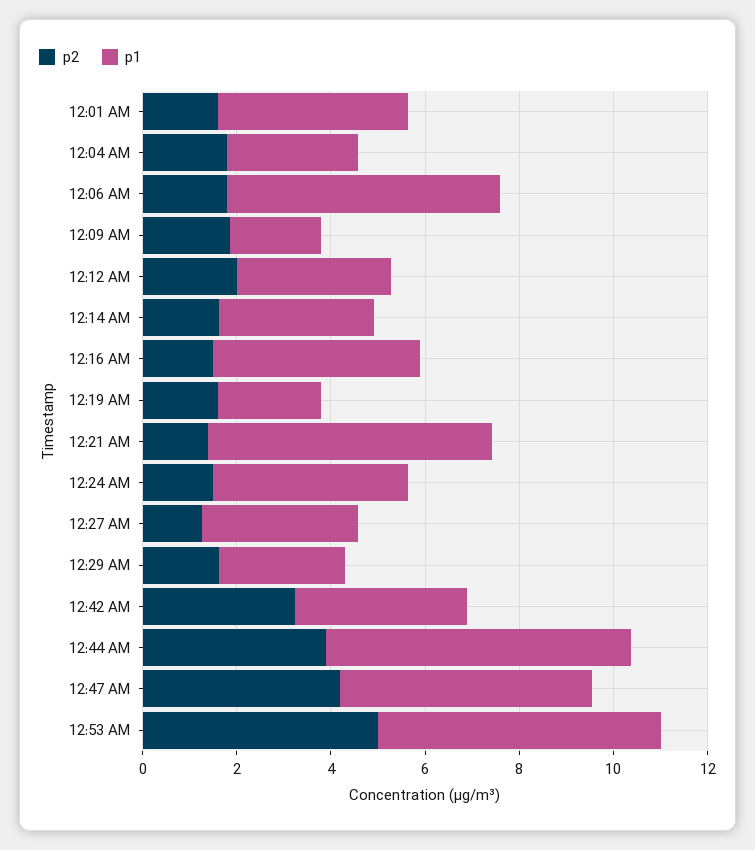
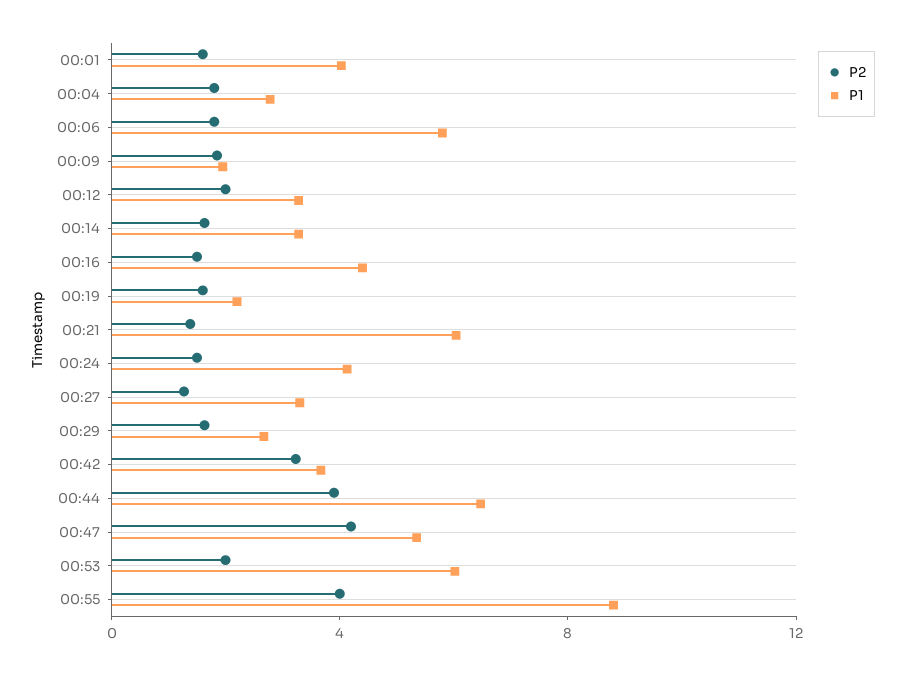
p2, 12:53 AM: 5 -> 2
p2, 00:55: none -> 4
p1, 00:55: none -> 9

